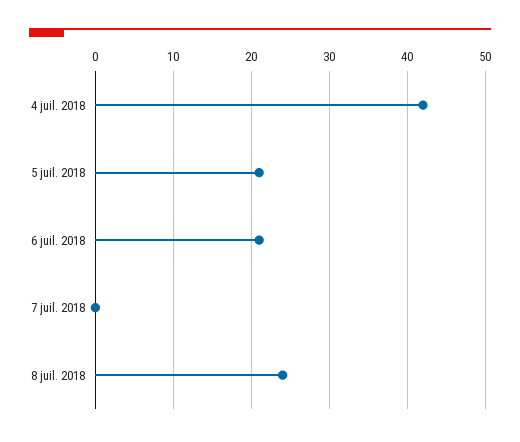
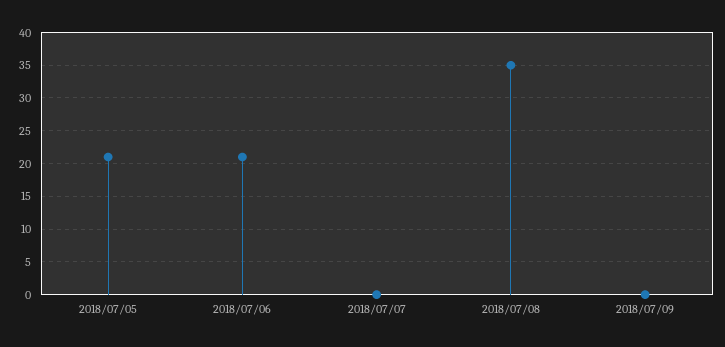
4 juil. 2018: 42 -> none
8 juil. 2018: 24 -> 35
2018/07/09: none -> 0

